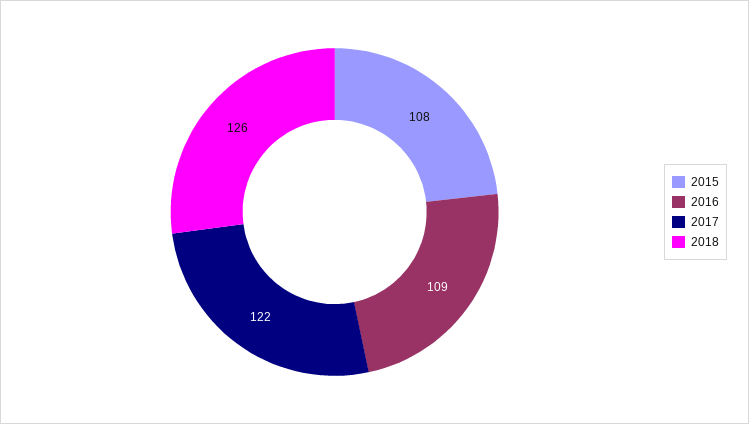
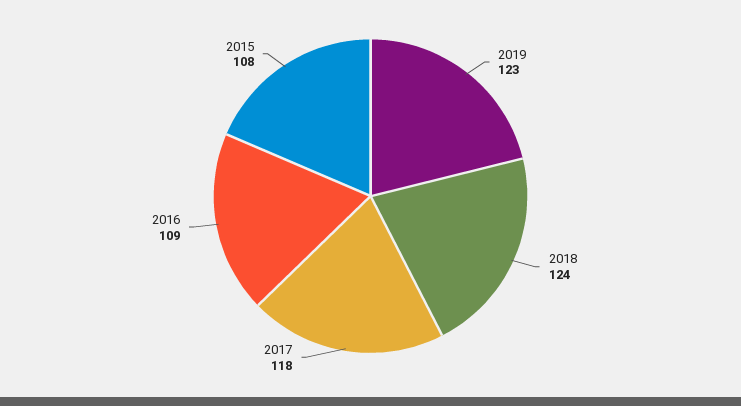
2017: 122 -> 118
2018: 126 -> 124
2019: none -> 123

